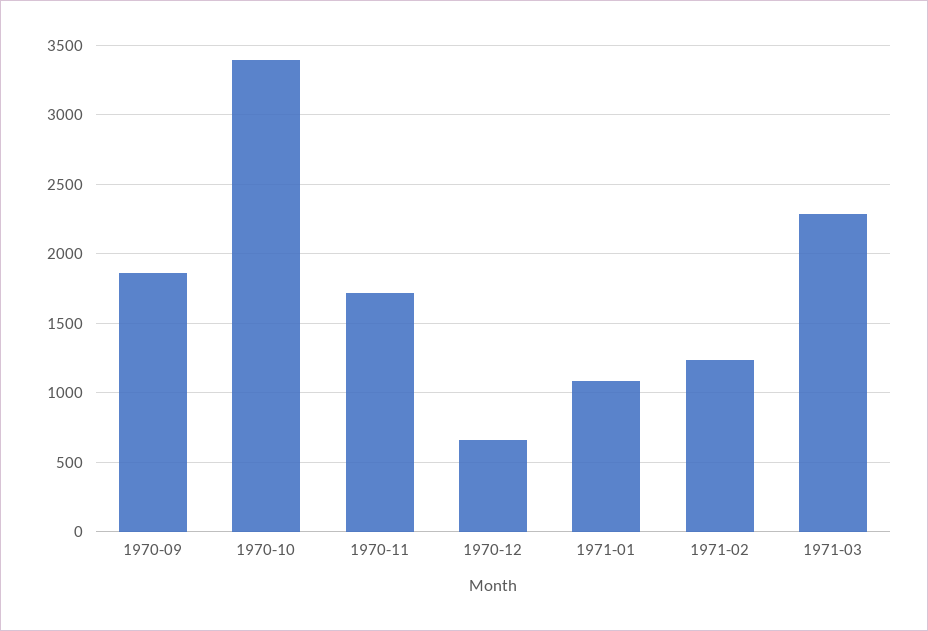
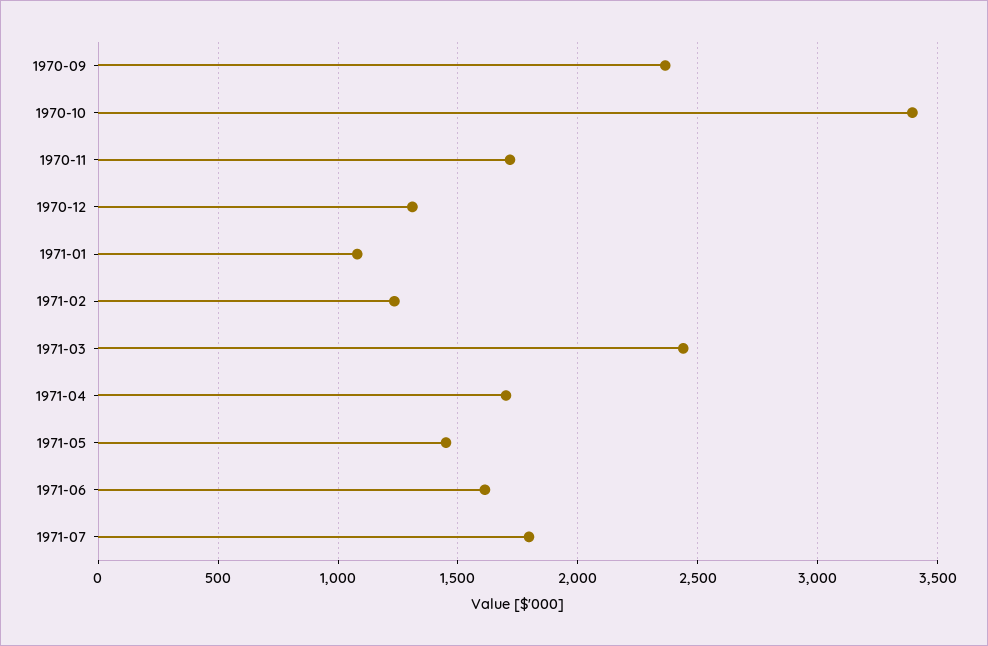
1970-09: 1850 -> 2350
1970-12: 650 -> 1300
1971-03: 2300 -> 2450
1971-04: none -> 1700
1971-05: none -> 1450
1971-06: none -> 1600
1971-07: none -> 1800

